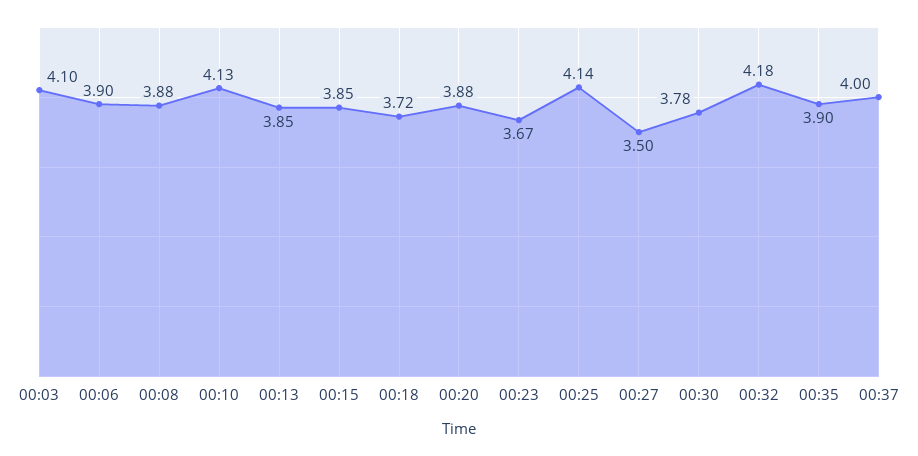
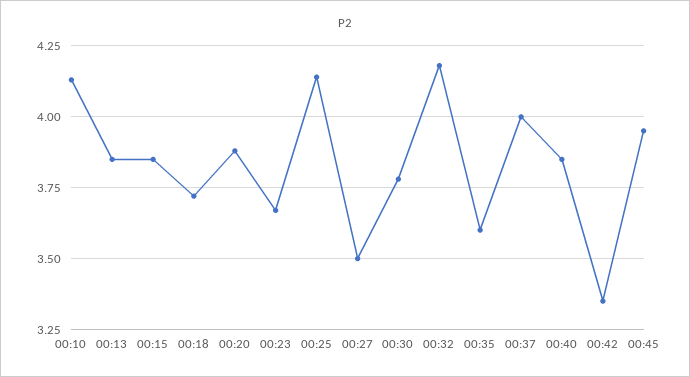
00:03: 4.1 -> none
00:06: 3.9 -> none
00:08: 3.88 -> none
00:35: 3.9 -> 3.6
00:40: none -> 3.85
00:42: none -> 3.35
00:45: none -> 3.95

